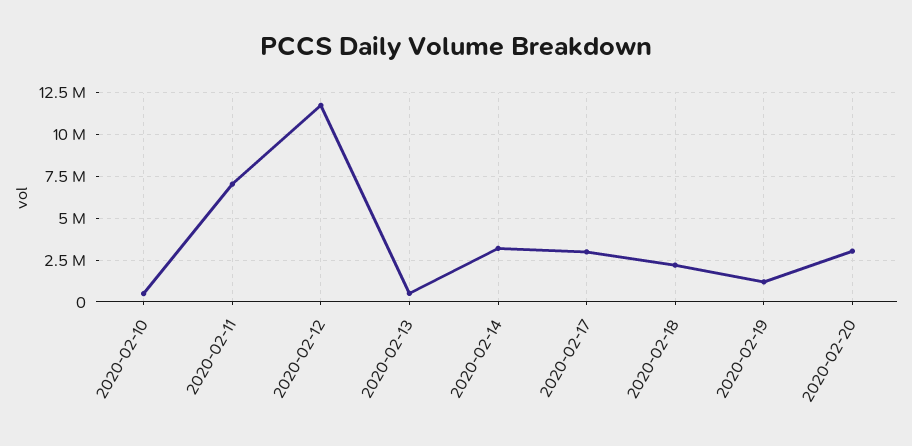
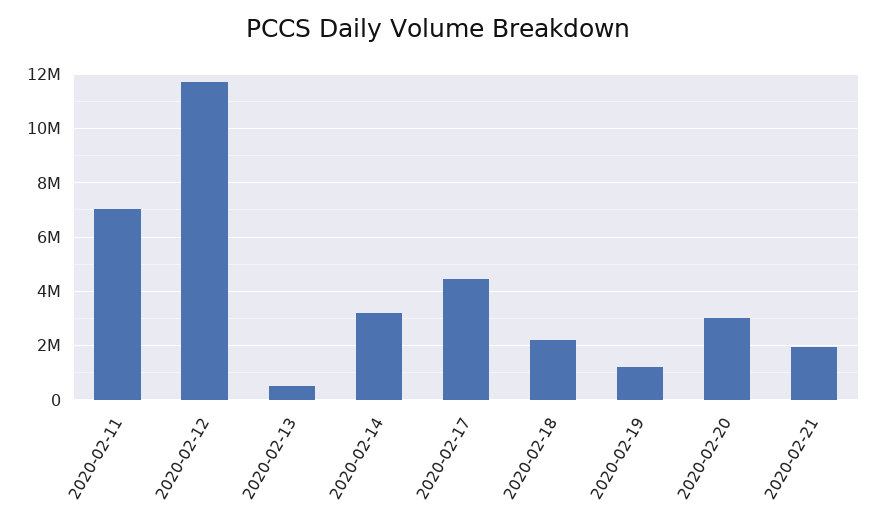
2020-02-10: 500000 -> none
2020-02-17: 3000000 -> 4500000
2020-02-21: none -> 2000000

